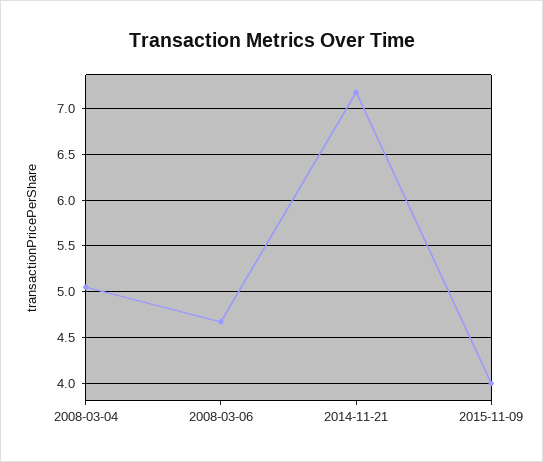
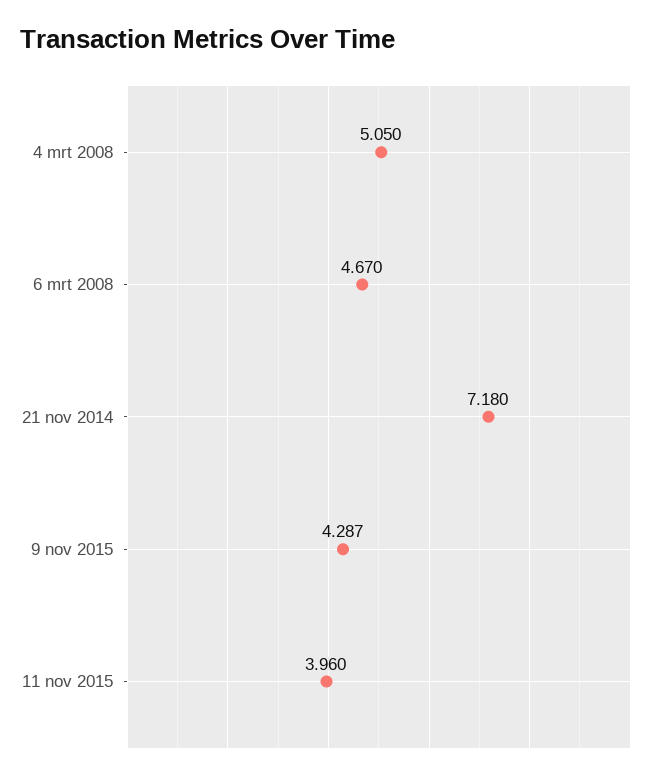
2015-11-09: 4 -> 4.287
11 nov 2015: none -> 3.96

